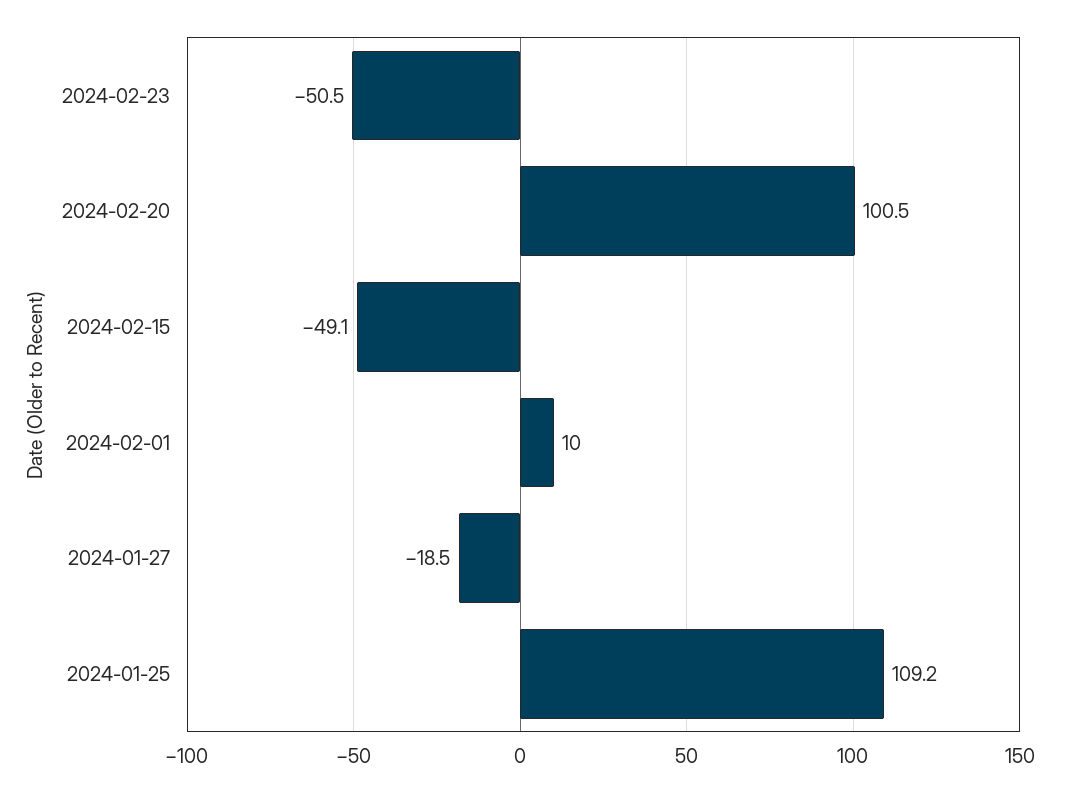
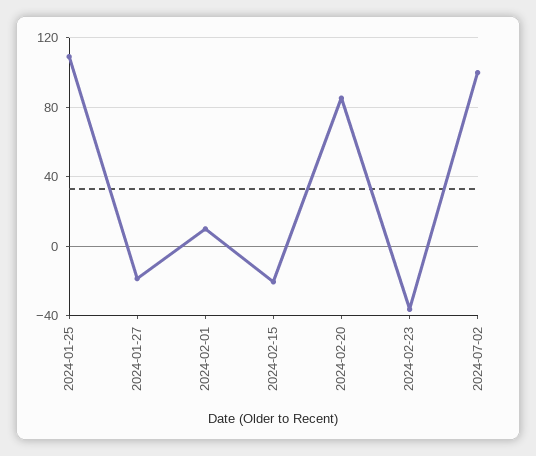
2024-02-23: -50.5 -> -35
2024-02-20: 100.5 -> 85
2024-02-15: -49.1 -> -20
2024-07-02: none -> 100

